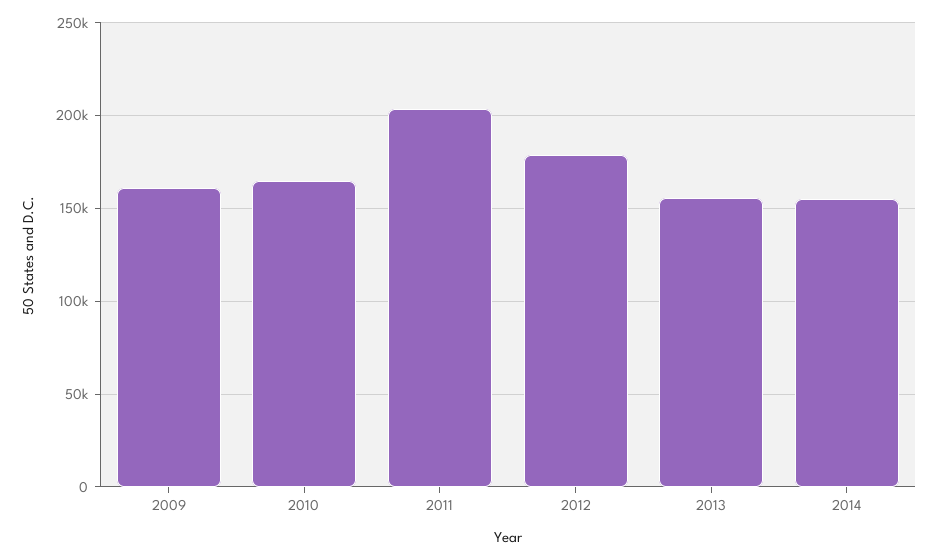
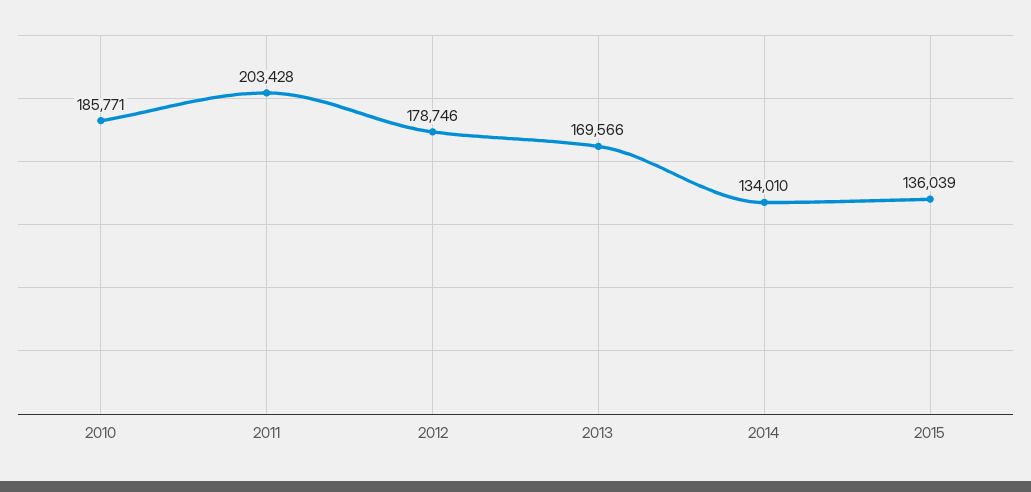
2009: 160000 -> none
2010: 165000 -> 185771
2013: 155000 -> 169566
2014: 155000 -> 134010
2015: none -> 136039

